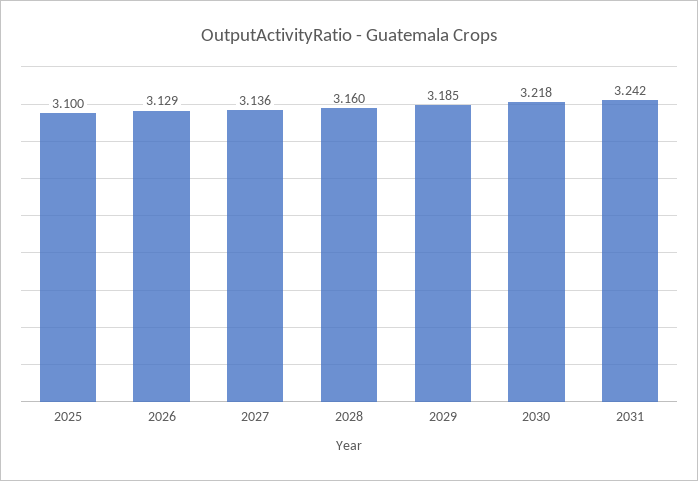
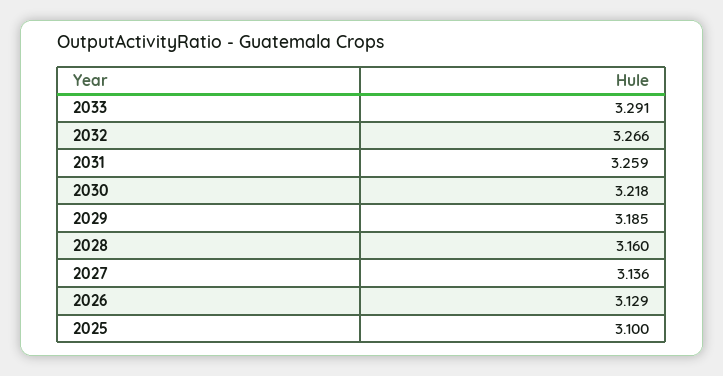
2031: 3.242 -> 3.259
2033: none -> 3.291
2032: none -> 3.266

